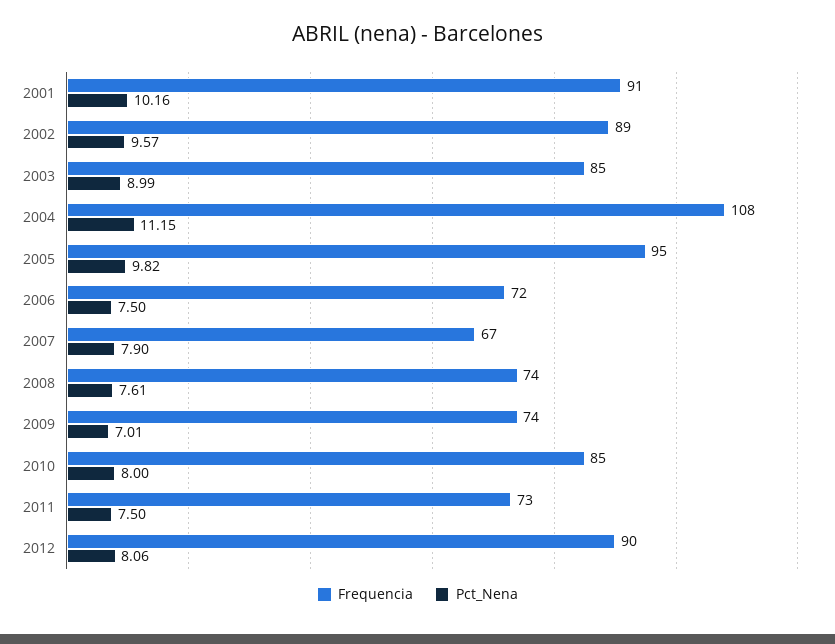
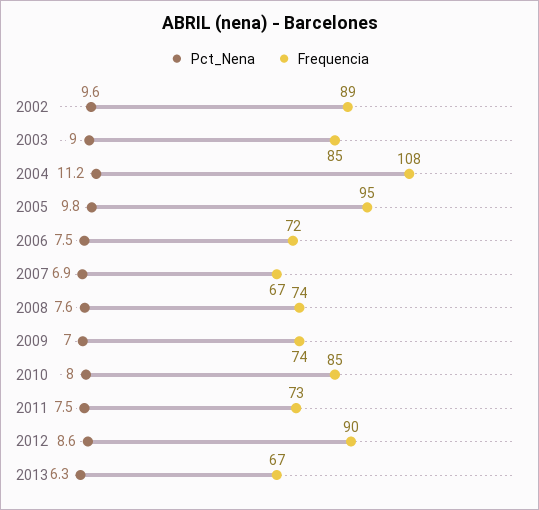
Frequencia, 2001: 91 -> none
Pct_Nena, 2001: 10.16 -> none
Pct_Nena, 2007: 7.9 -> 6.9
Pct_Nena, 2012: 8.06 -> 8.6
Pct_Nena, 2013: none -> 6.3
Frequencia, 2013: none -> 67

